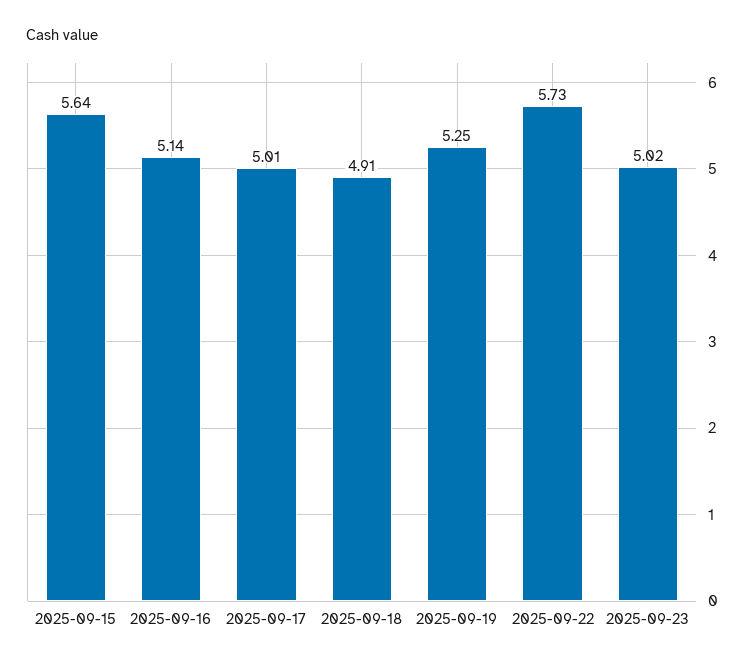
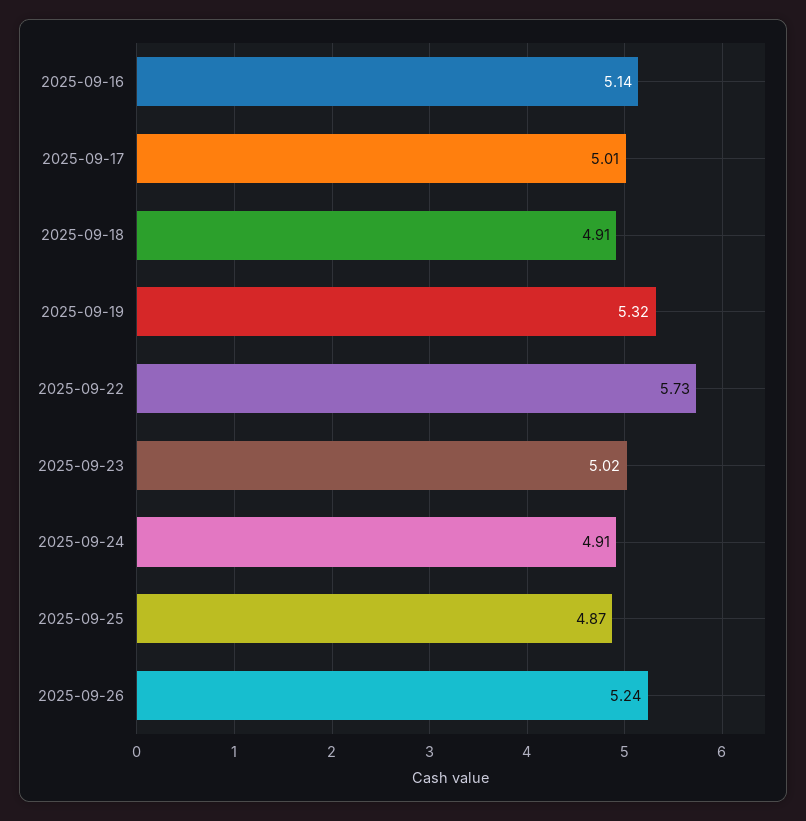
2025-09-15: 5.64 -> none
2025-09-19: 5.25 -> 5.32
2025-09-24: none -> 4.91
2025-09-25: none -> 4.87
2025-09-26: none -> 5.24

